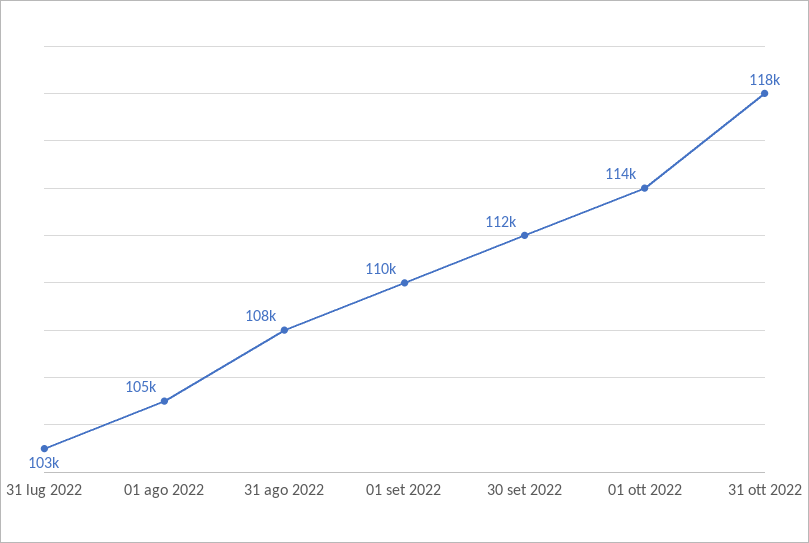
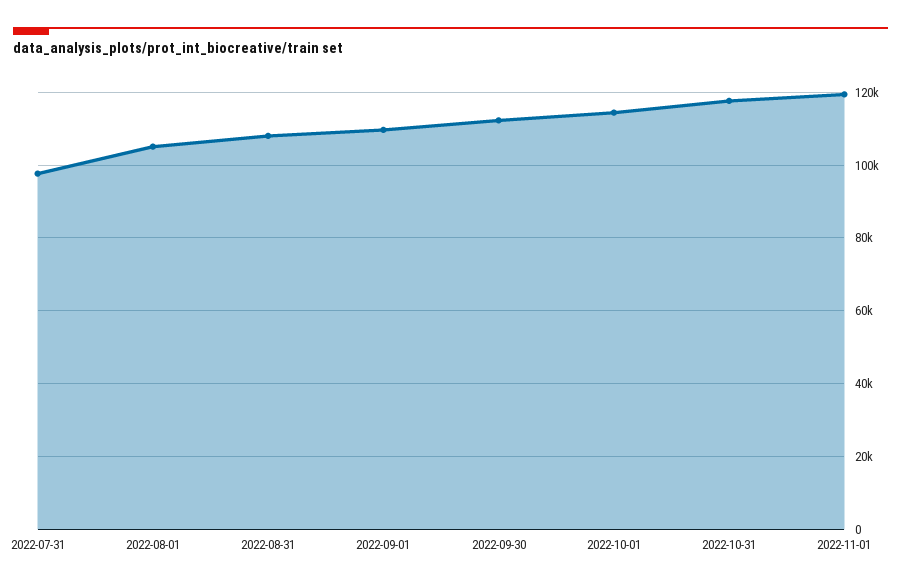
31 lug 2022: 103000 -> 98000
2022-11-01: none -> 120000

